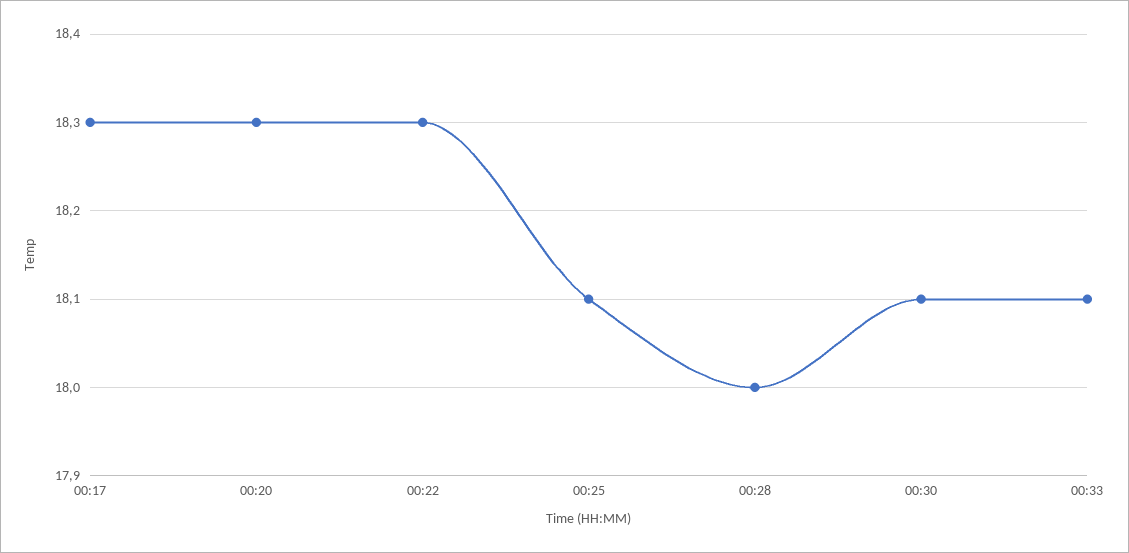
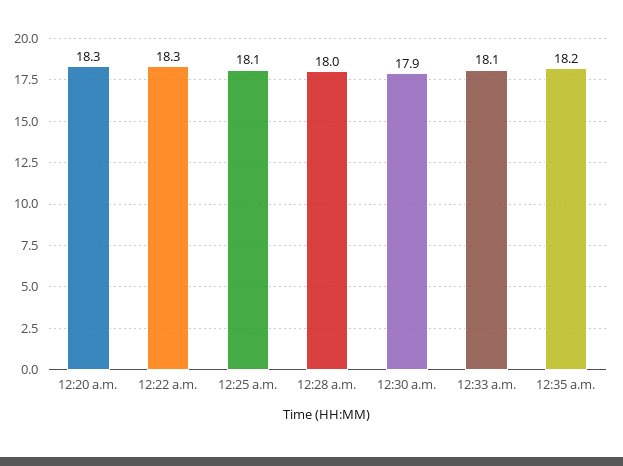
00:17: 18.3 -> none
00:30: 18.1 -> 17.9
12:35 a.m.: none -> 18.2

